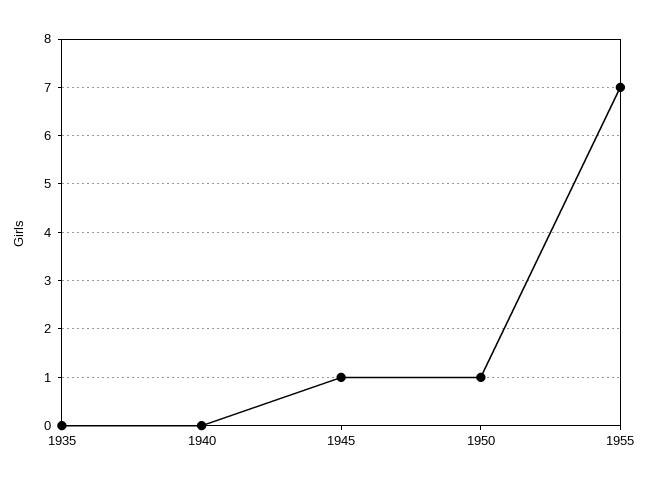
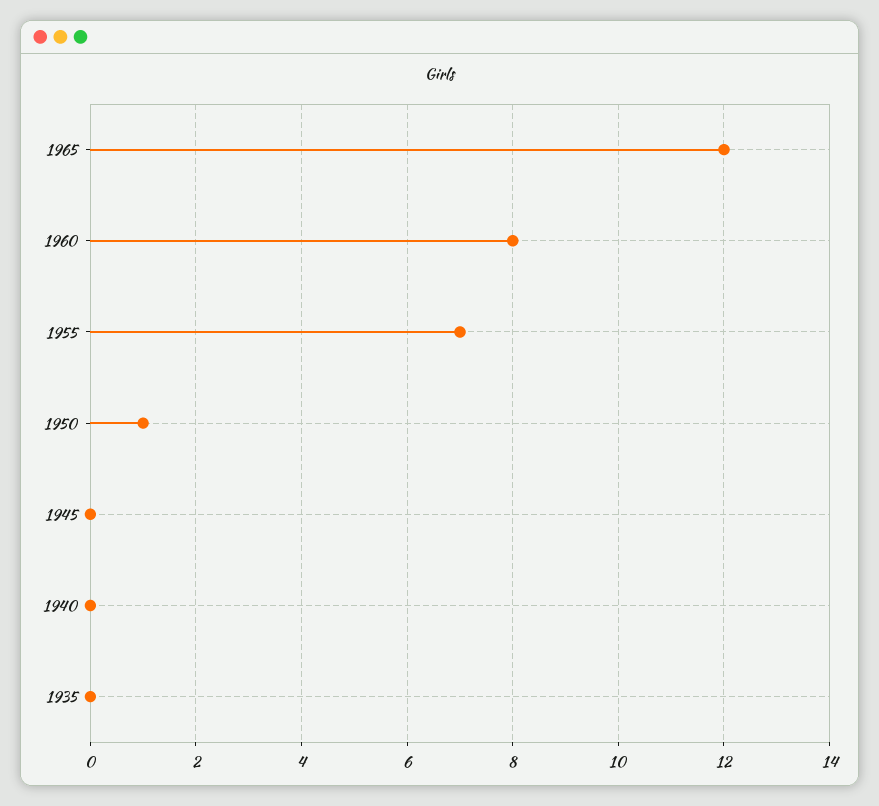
1945: 1 -> 0
1965: none -> 12
1960: none -> 8

